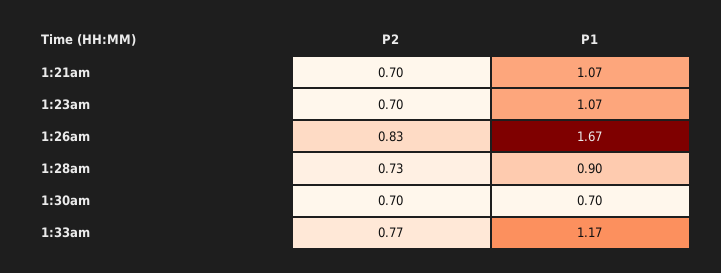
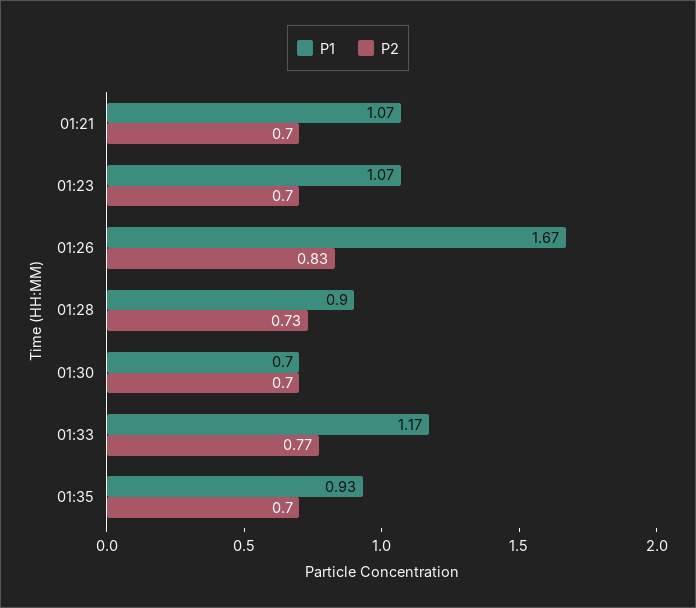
P1, 01:35: none -> 0.93
P2, 01:35: none -> 0.7

